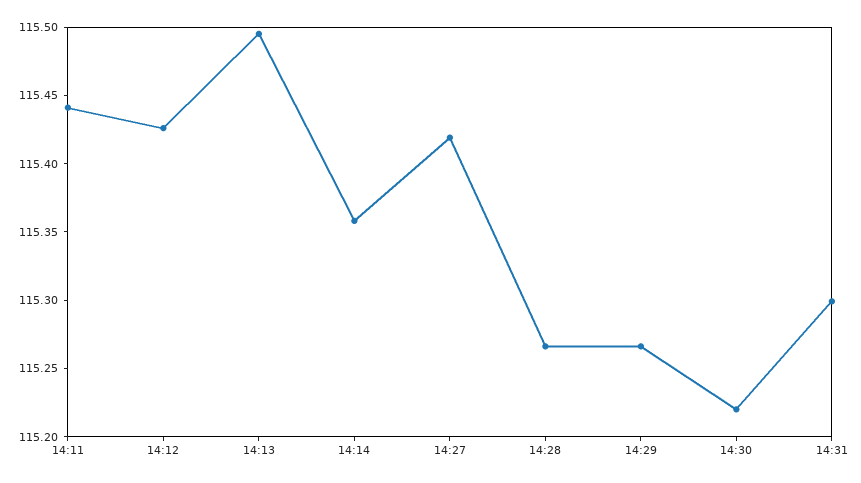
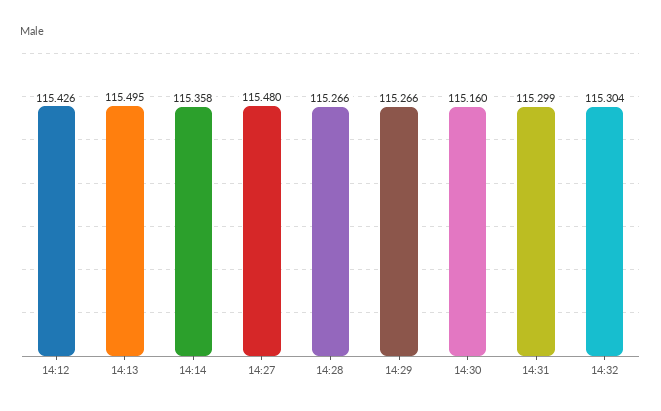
14:11: 115.44 -> none
14:27: 115.42 -> 115.48
14:30: 115.22 -> 115.16
14:32: none -> 115.304

